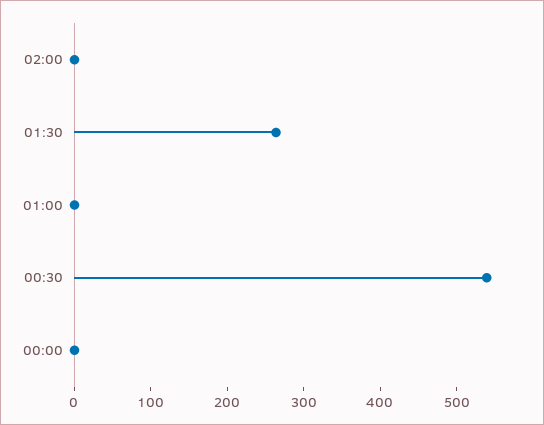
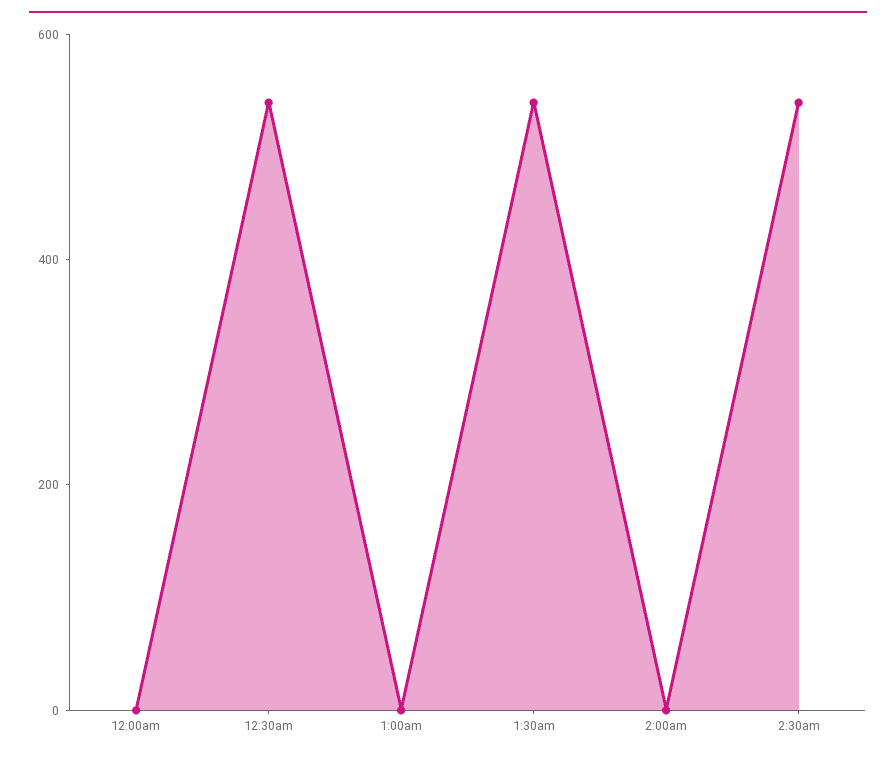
01:30: 260 -> 550
2:30am: none -> 550

